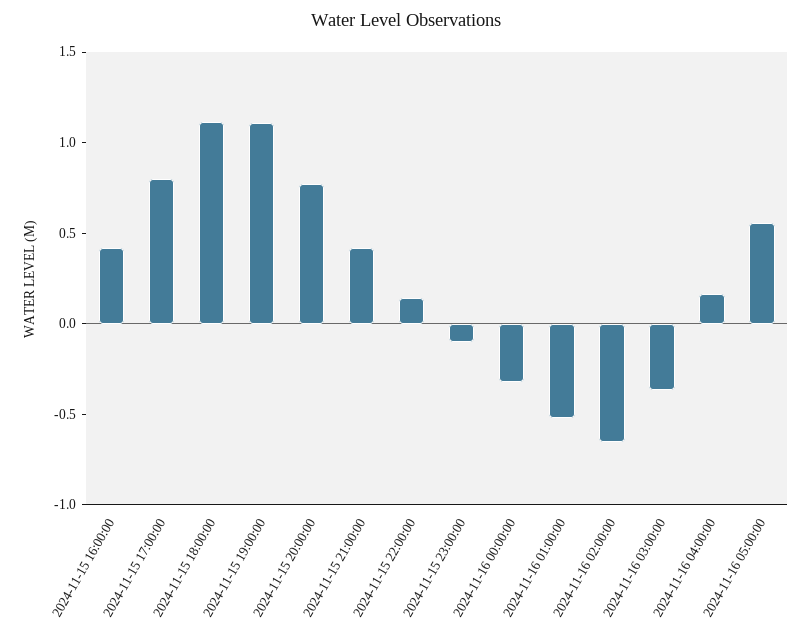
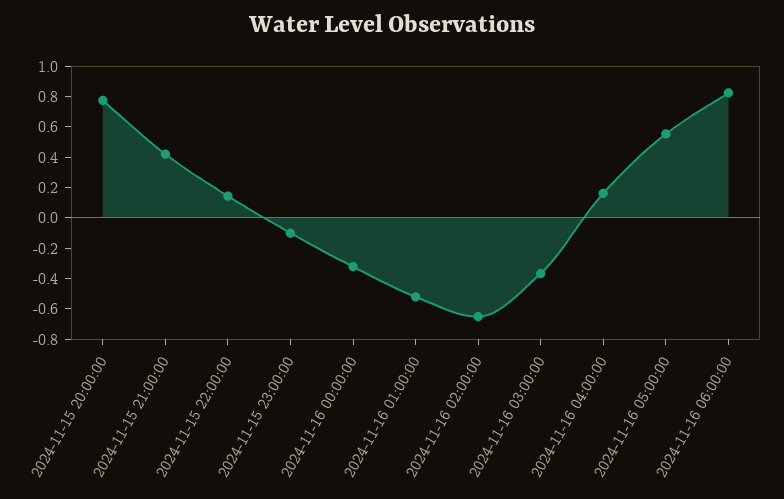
2024-11-15 16:00:00: 0.4 -> none
2024-11-15 17:00:00: 0.8 -> none
2024-11-15 18:00:00: 1.1 -> none
2024-11-15 19:00:00: 1.1 -> none
2024-11-16 06:00:00: none -> 0.8

